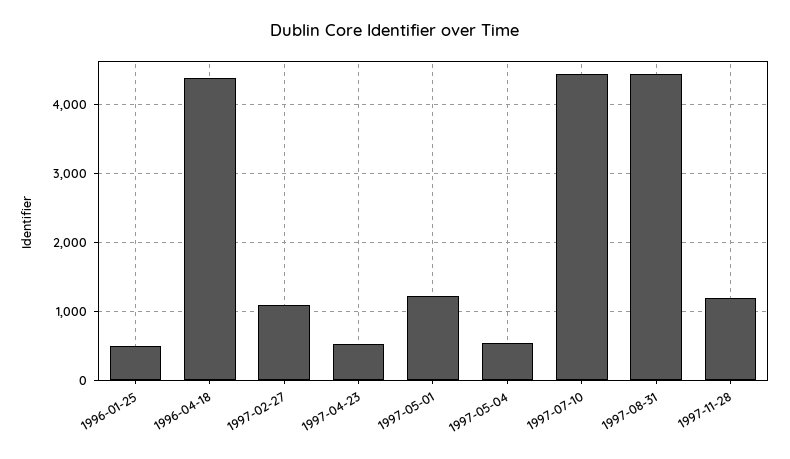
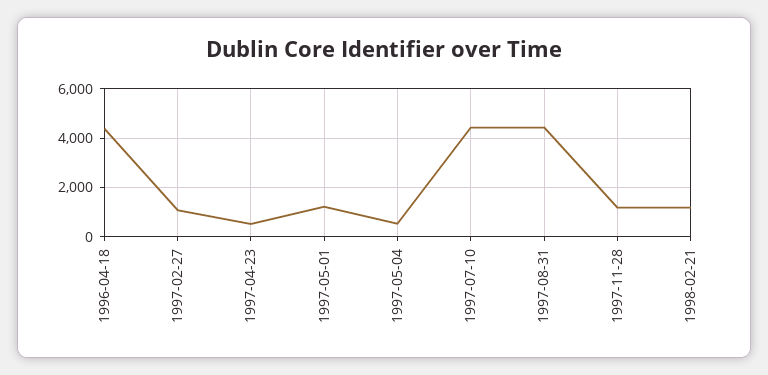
1996-01-25: 500 -> none
1998-02-21: none -> 1250

